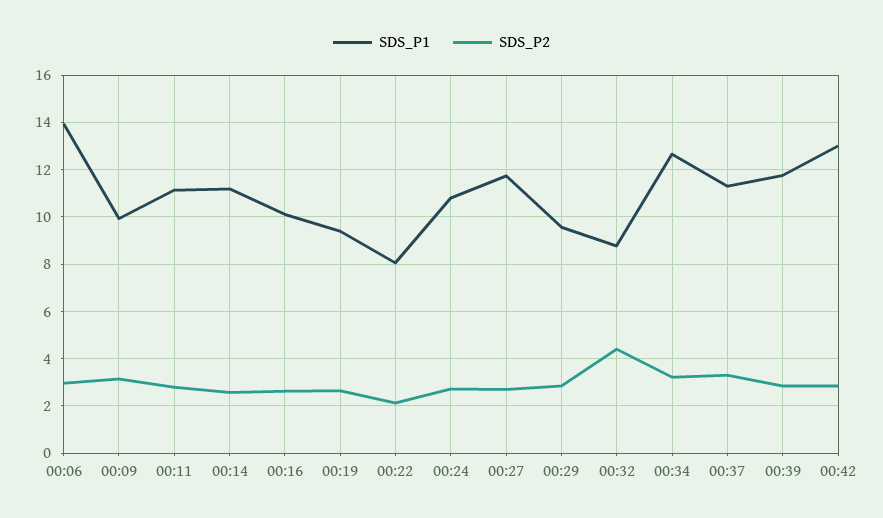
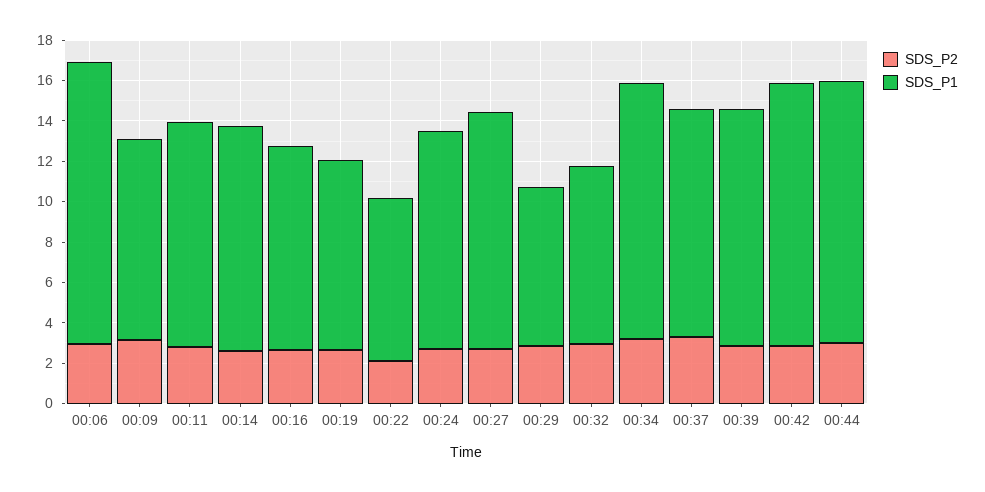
SDS_P1, 00:29: 9.5 -> 8
SDS_P2, 00:32: 4.5 -> 3
SDS_P2, 00:44: none -> 3
SDS_P1, 00:44: none -> 13

